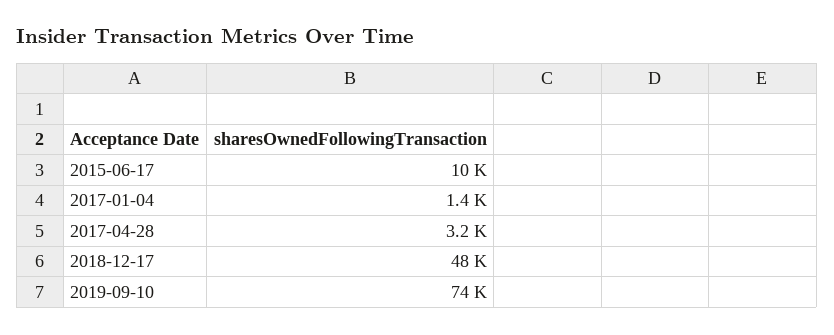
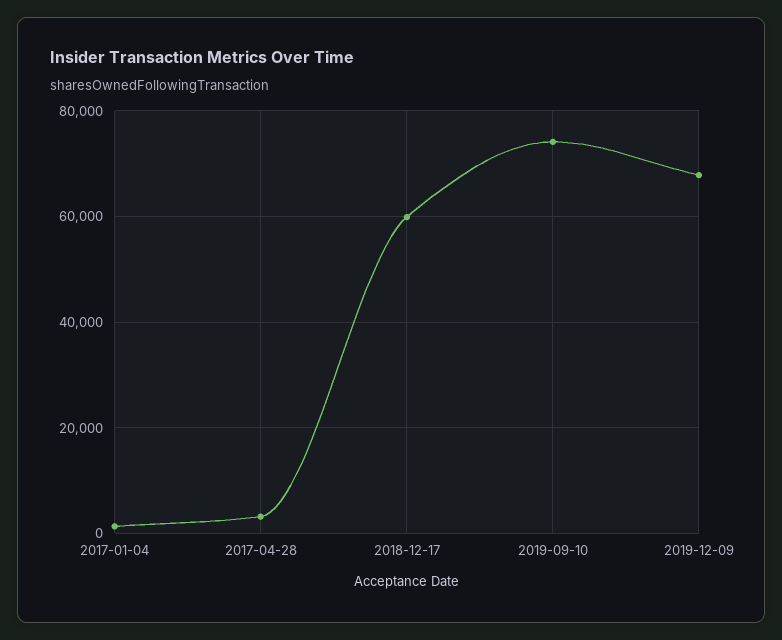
2015-06-17: 10000 -> none
2018-12-17: 48000 -> 60000
2019-12-09: none -> 68000

